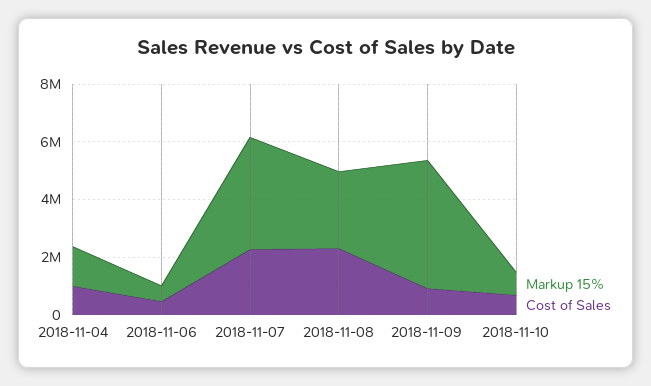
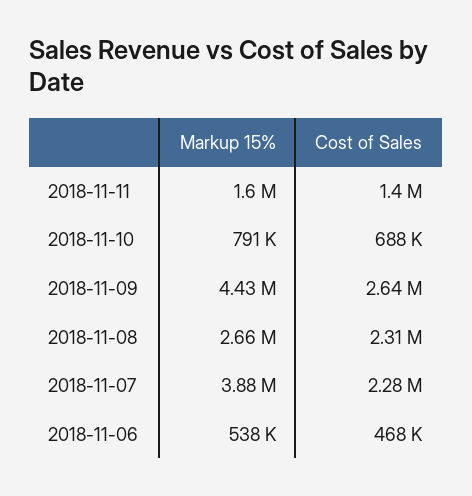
Markup 15%, 2018-11-04: 1500000 -> none
Cost of Sales, 2018-11-04: 1000000 -> none
Cost of Sales, 2018-11-09: 1000000 -> 2640000
Markup 15%, 2018-11-11: none -> 1600000
Cost of Sales, 2018-11-11: none -> 1400000

